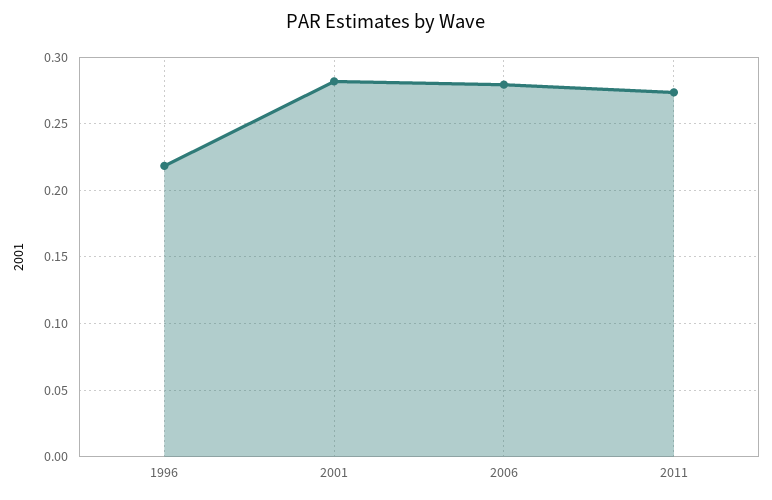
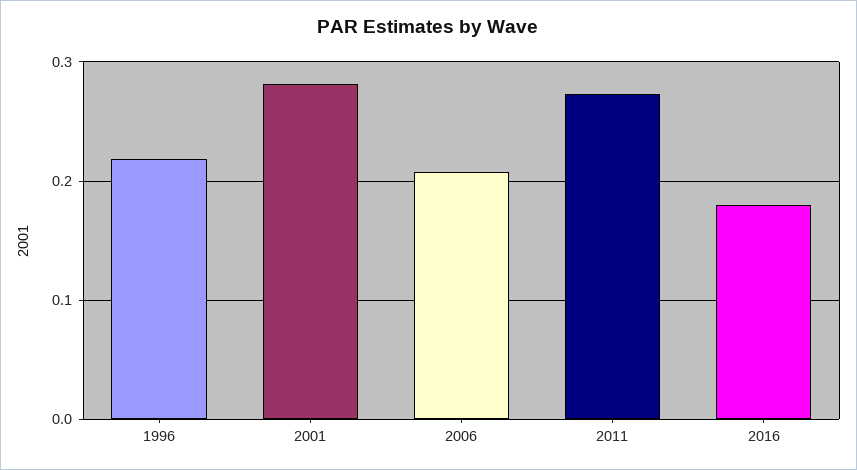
2006: 0.28 -> 0.21
2016: none -> 0.18

